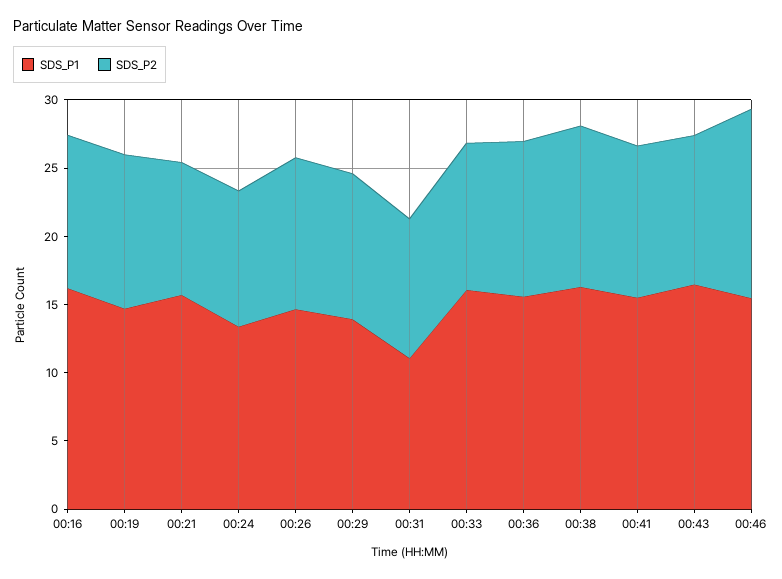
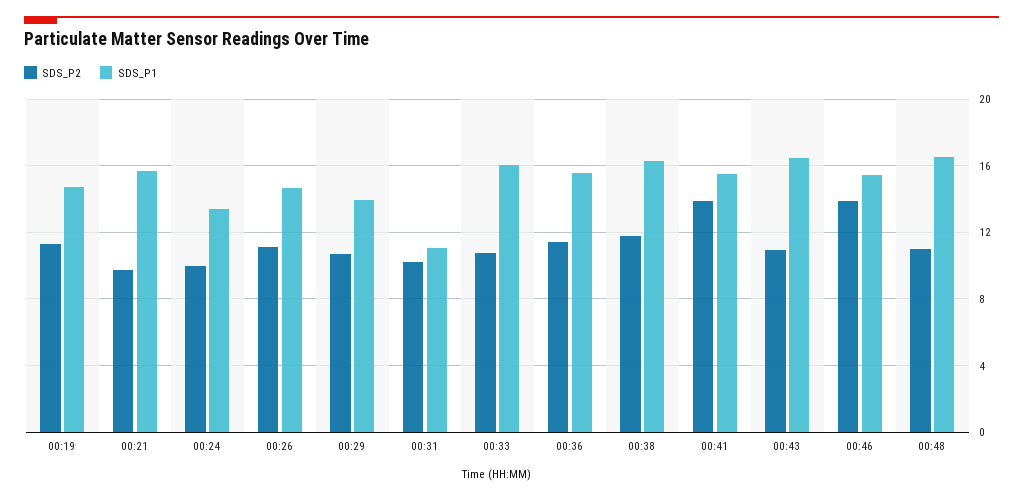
SDS_P1, 00:16: 16 -> none
SDS_P2, 00:16: 11 -> none
SDS_P2, 00:41: 11 -> 14
SDS_P2, 00:48: none -> 11
SDS_P1, 00:48: none -> 16.5

